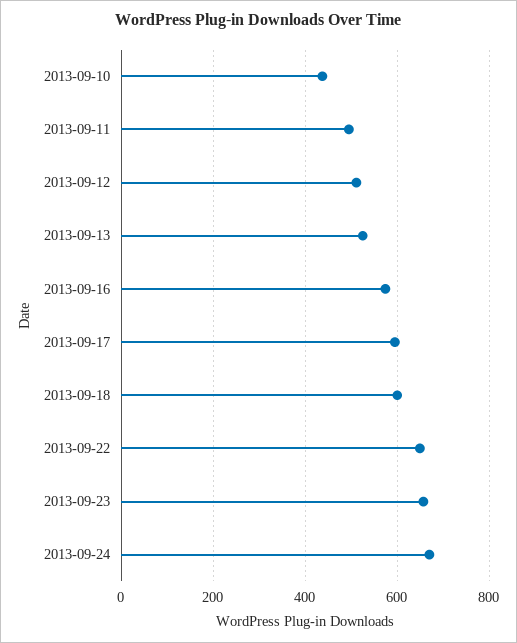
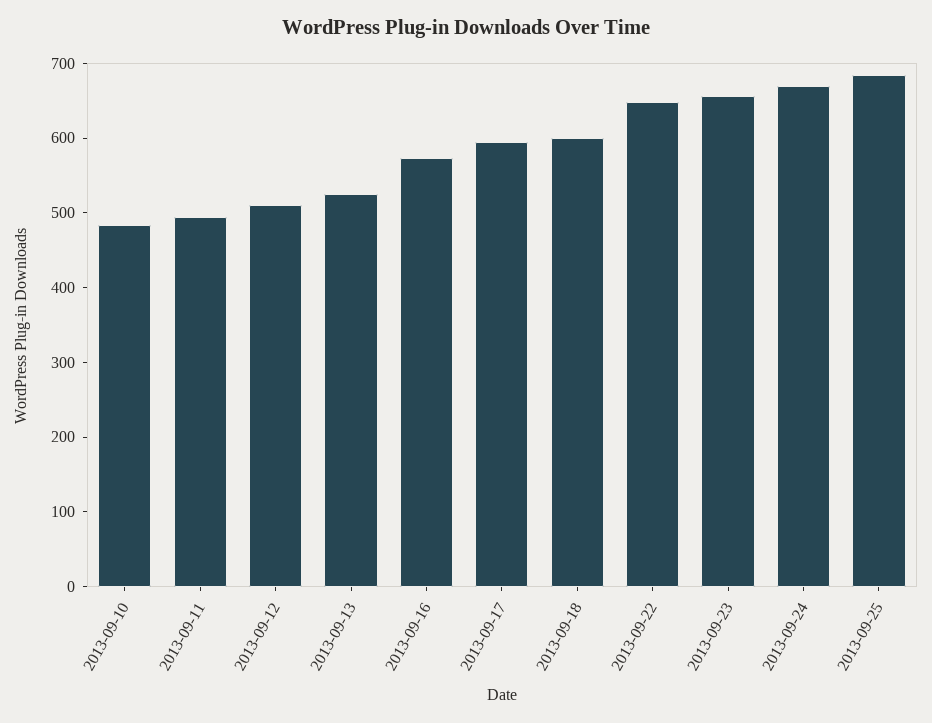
2013-09-10: 440 -> 480
2013-09-25: none -> 680

